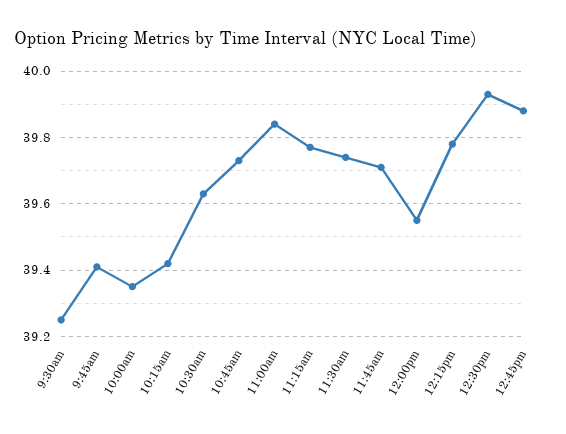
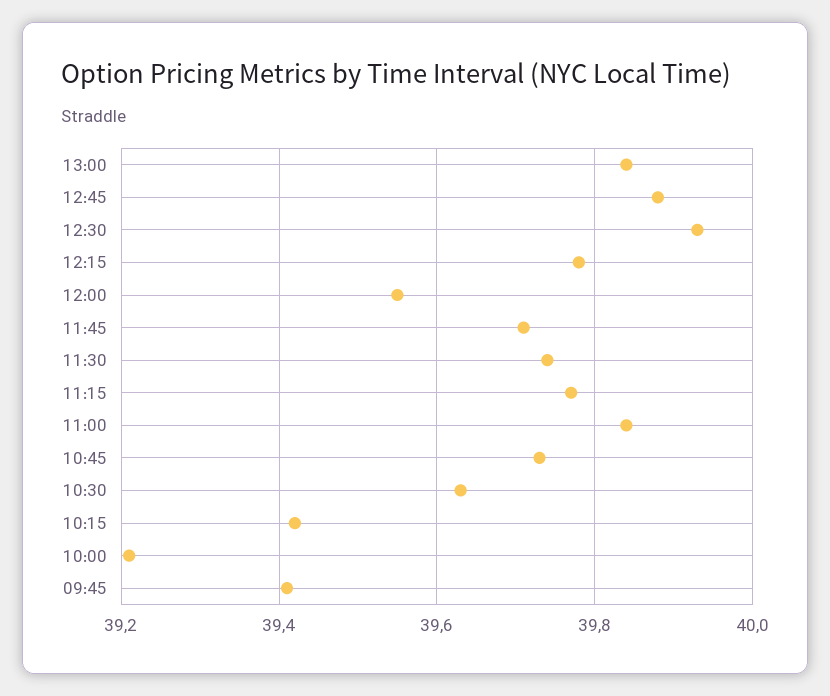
9:30am: 39.25 -> none
10:00am: 39.35 -> 39.2
13:00: none -> 39.85

